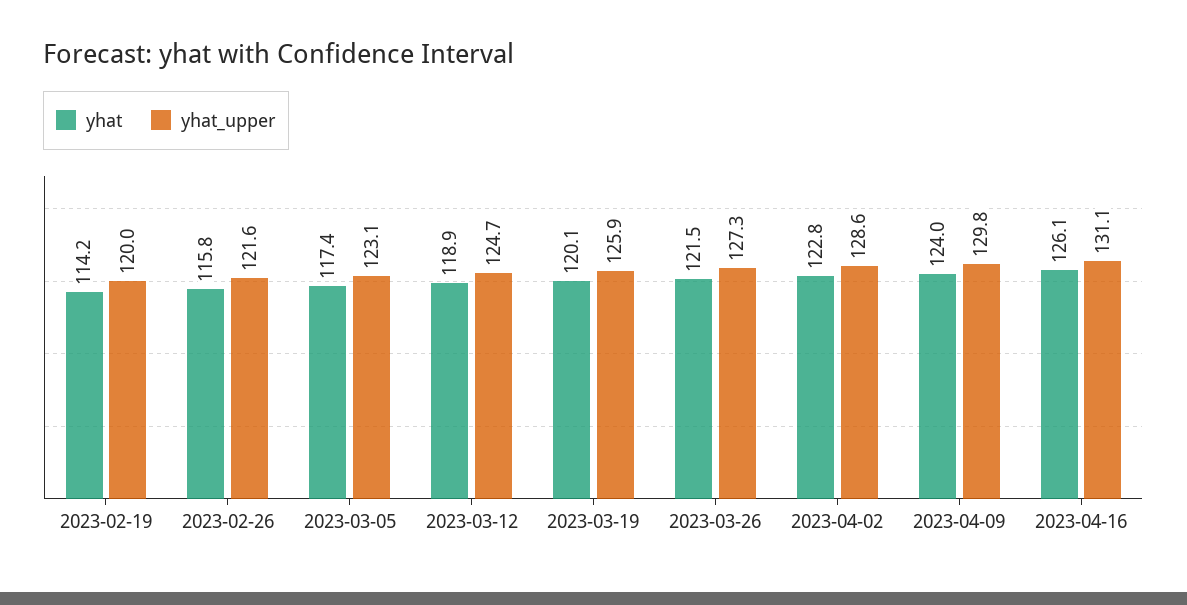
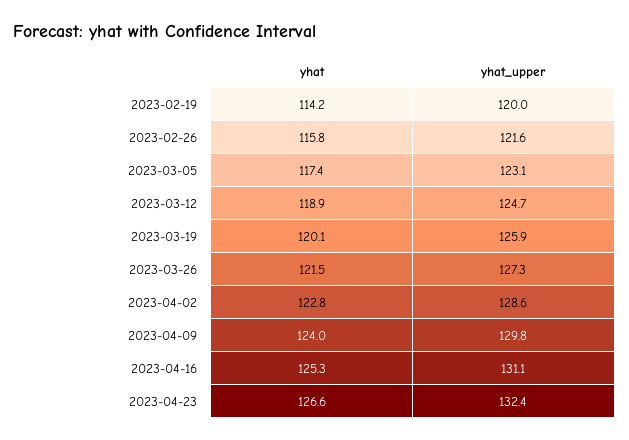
yhat, 2023-04-16: 126.1 -> 125.3
yhat, 2023-04-23: none -> 126.6
yhat_upper, 2023-04-23: none -> 132.4

